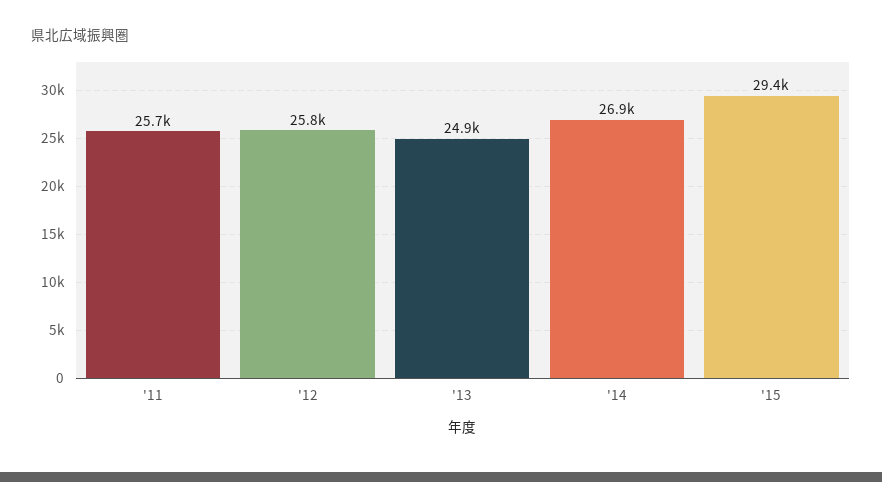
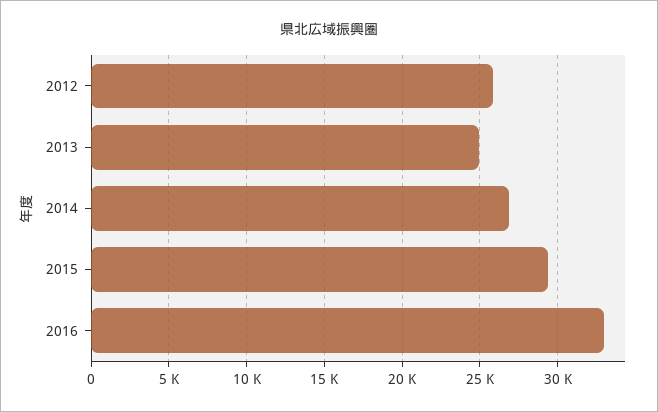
'11: 25700 -> none
2016: none -> 33000

